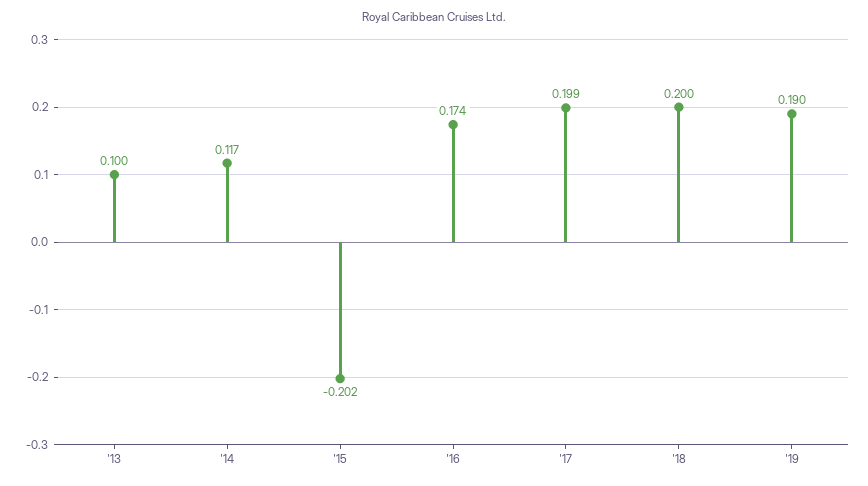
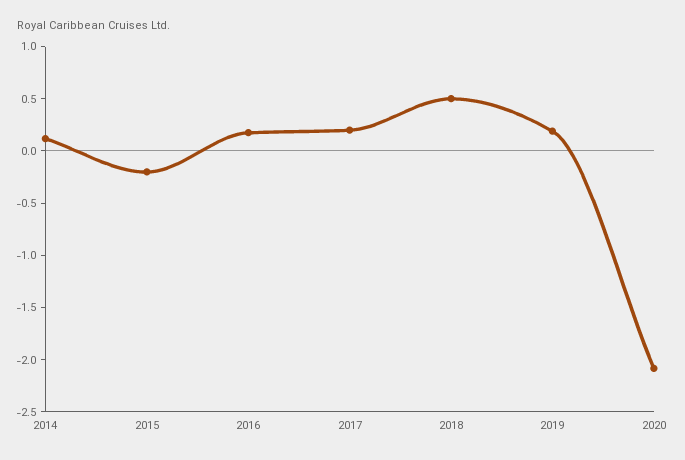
'13: 0.1 -> none
'18: 0.2 -> 0.5
2020: none -> -2.1

